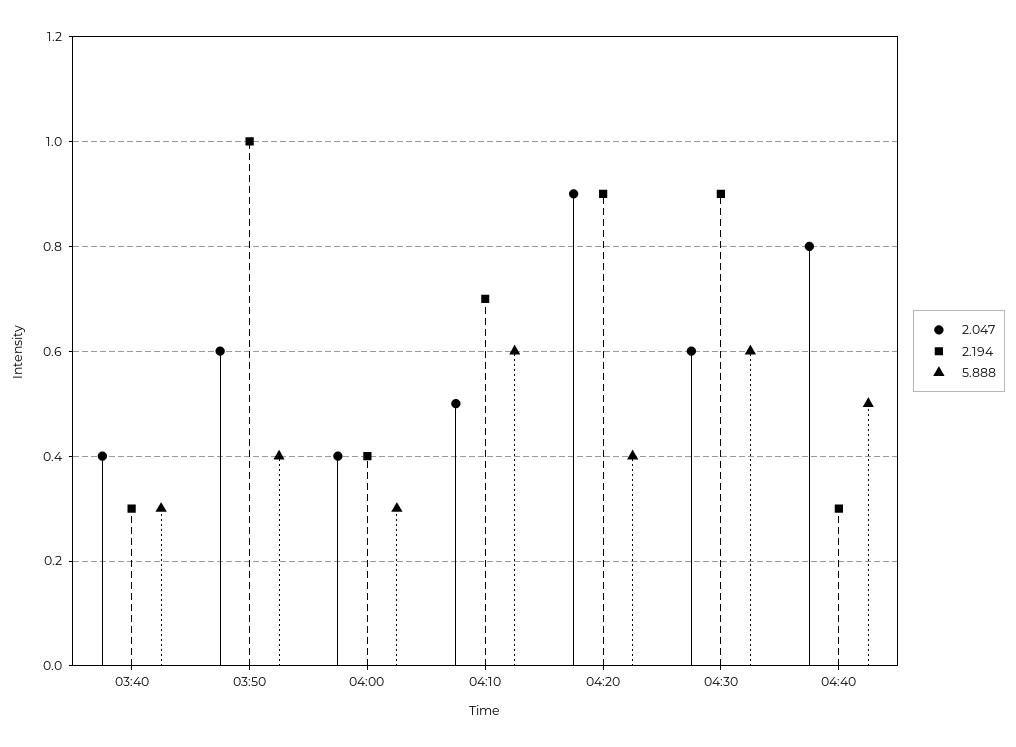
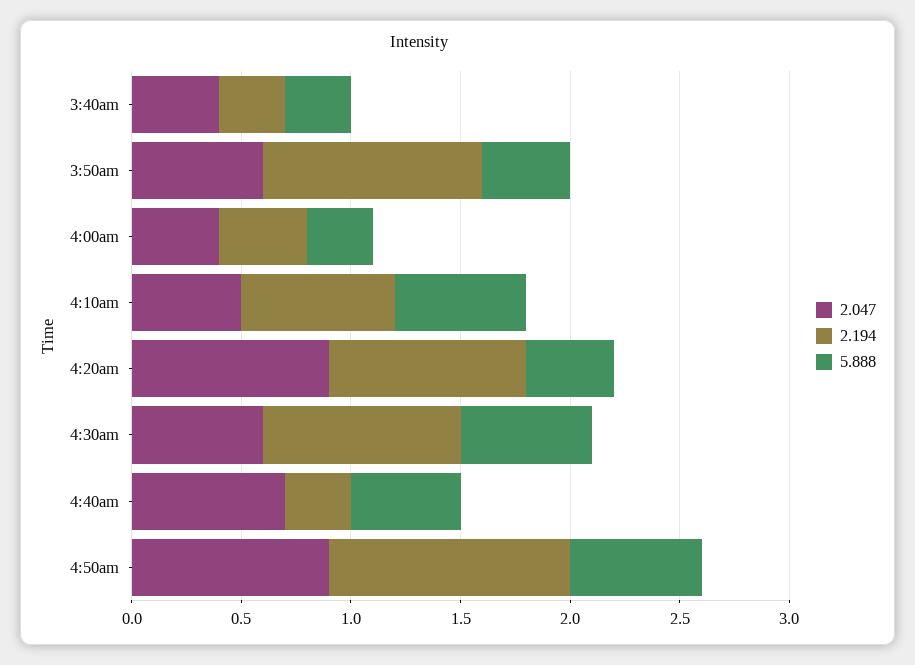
2.047, 04:40: 0.8 -> 0.7
2.047, 4:50am: none -> 0.9
2.194, 4:50am: none -> 1.1
5.888, 4:50am: none -> 0.6

